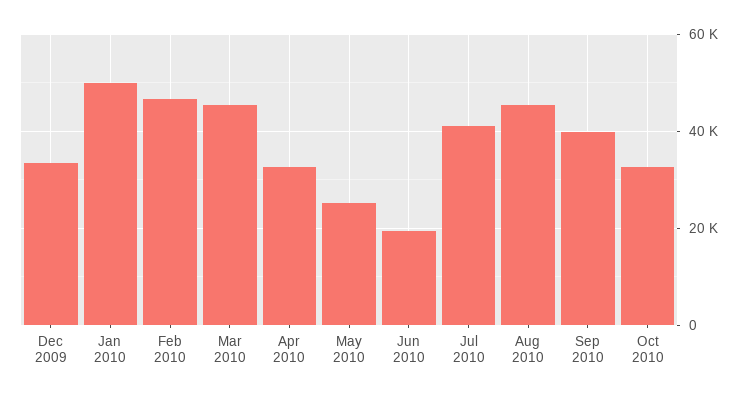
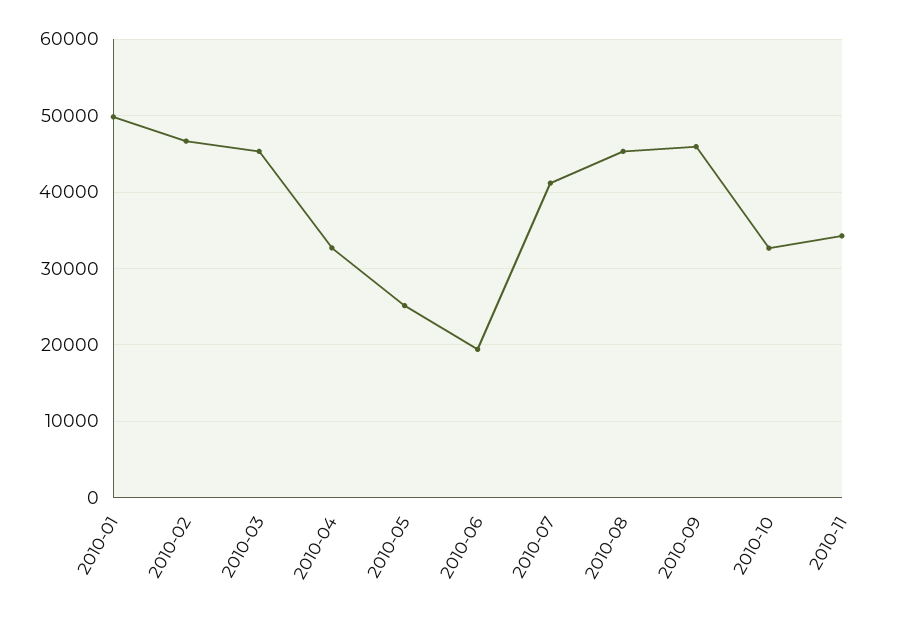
Dec 2009: 34000 -> none
Sep 2010: 40000 -> 46000
2010-11: none -> 34000

